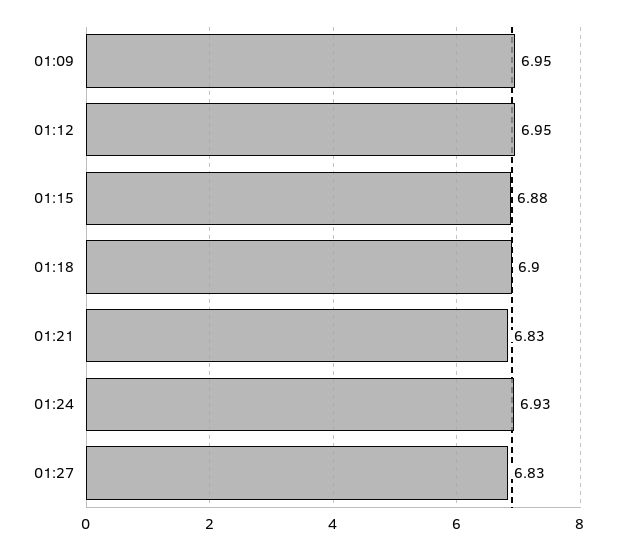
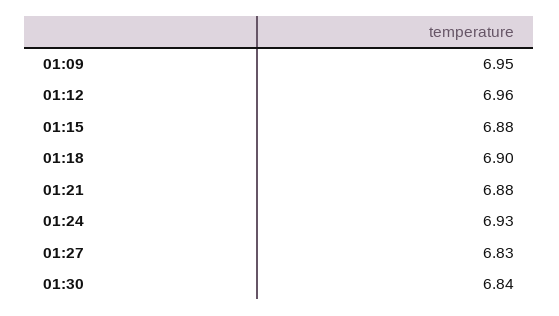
01:12: 6.95 -> 6.96
01:21: 6.83 -> 6.88
01:30: none -> 6.84

